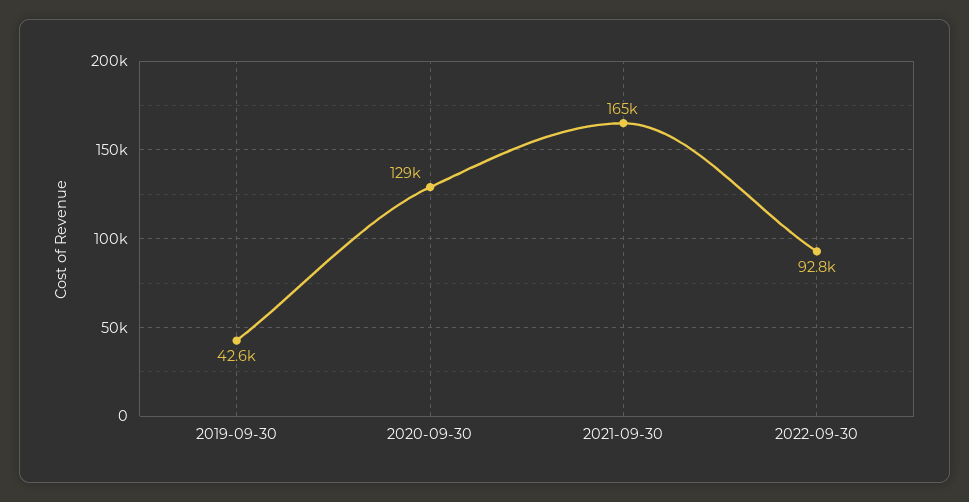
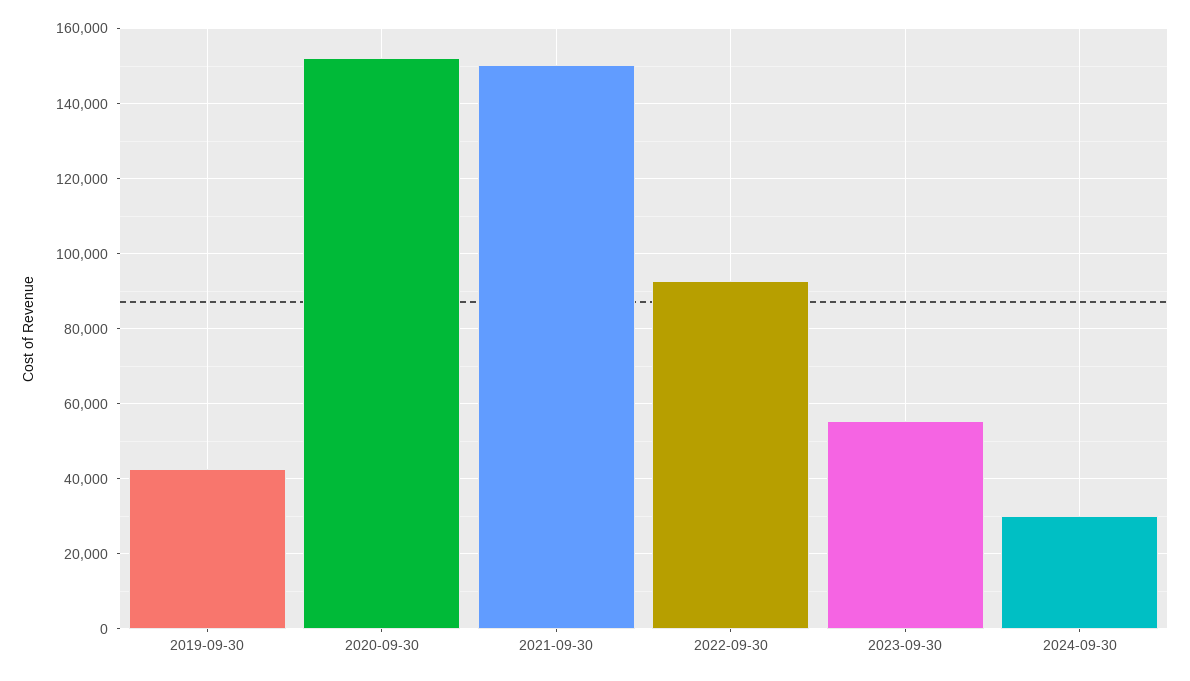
2020-09-30: 129000 -> 152000
2021-09-30: 165000 -> 150000
2023-09-30: none -> 56000
2024-09-30: none -> 30000

